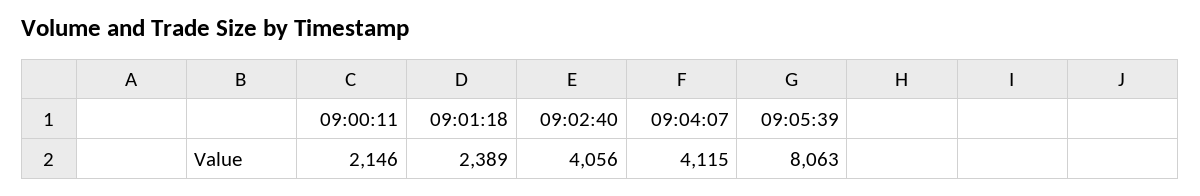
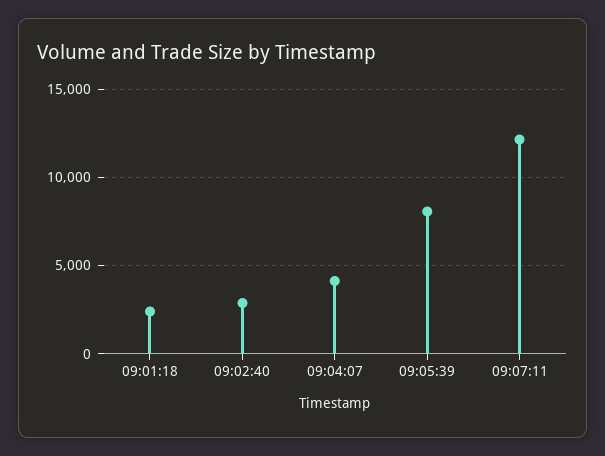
09:00:11: 2146 -> none
09:02:40: 4056 -> 3000
09:07:11: none -> 12000

